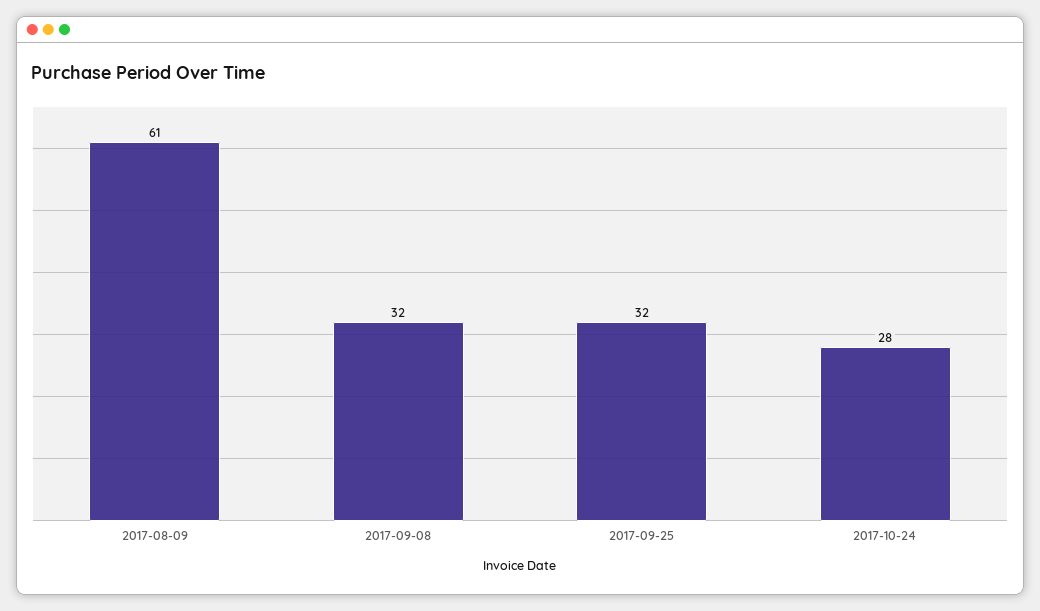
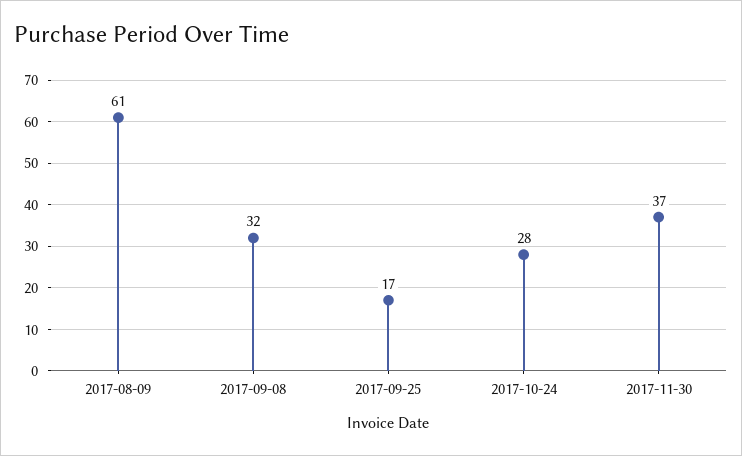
2017-09-25: 32 -> 17
2017-11-30: none -> 37

